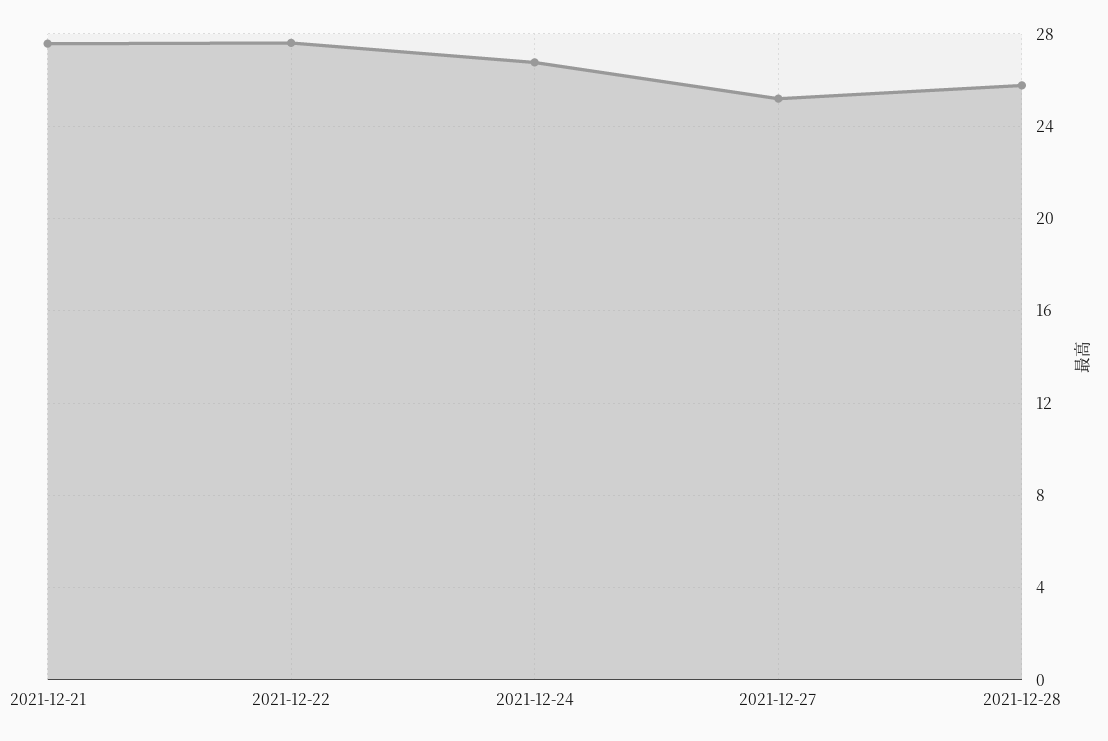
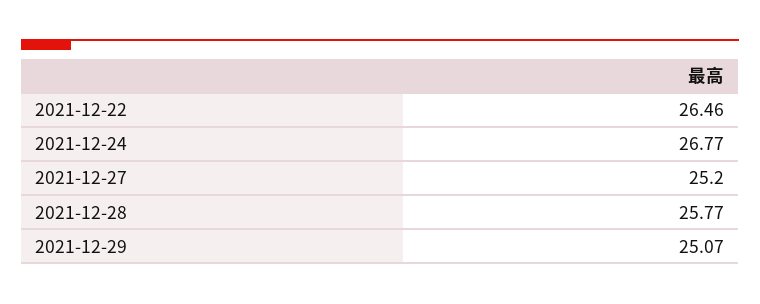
2021-12-21: 27.5 -> none
2021-12-22: 27.5 -> 26.46
2021-12-29: none -> 25.07

